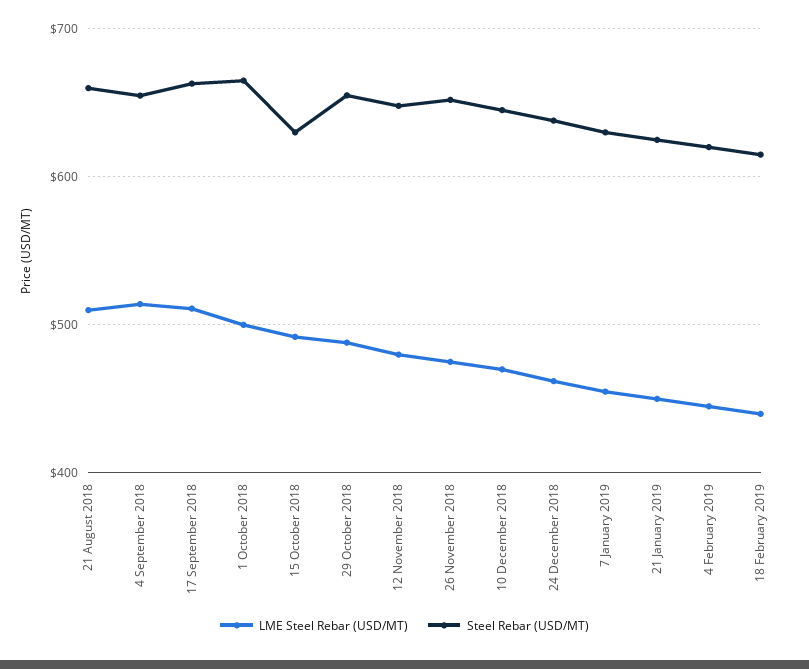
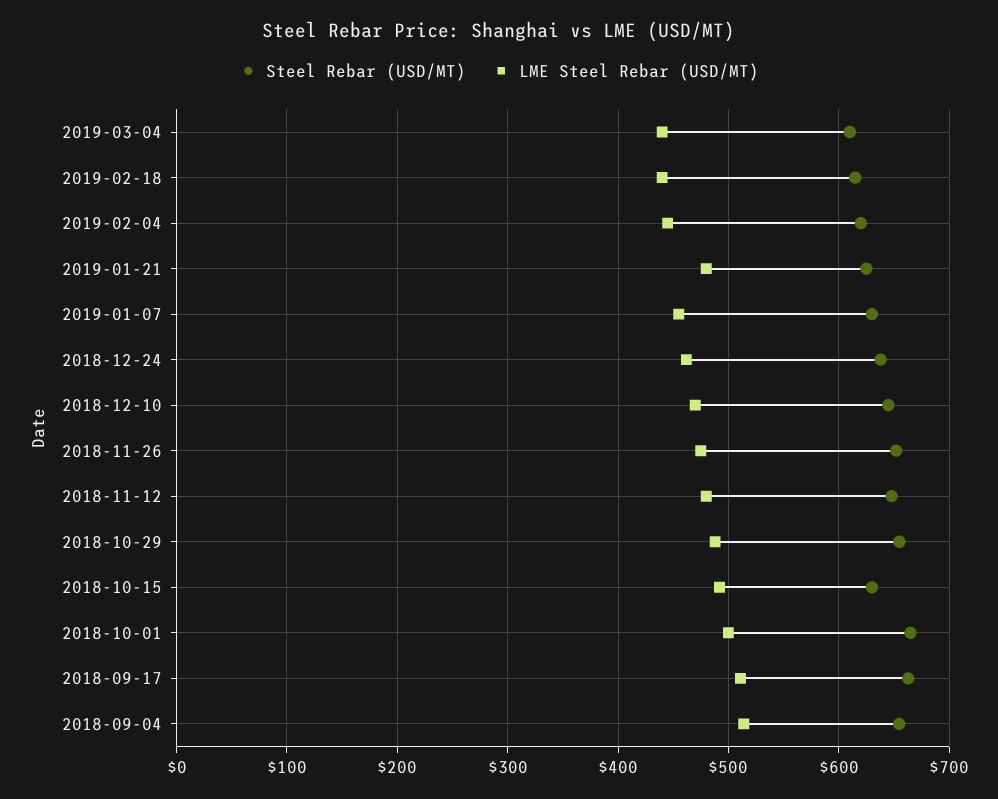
LME Steel Rebar (USD/MT), 21 August 2018: 510 -> none
Steel Rebar (USD/MT), 21 August 2018: 660 -> none
LME Steel Rebar (USD/MT), 21 January 2019: 450 -> 480
Steel Rebar (USD/MT), 2019-03-04: none -> 610
LME Steel Rebar (USD/MT), 2019-03-04: none -> 440

